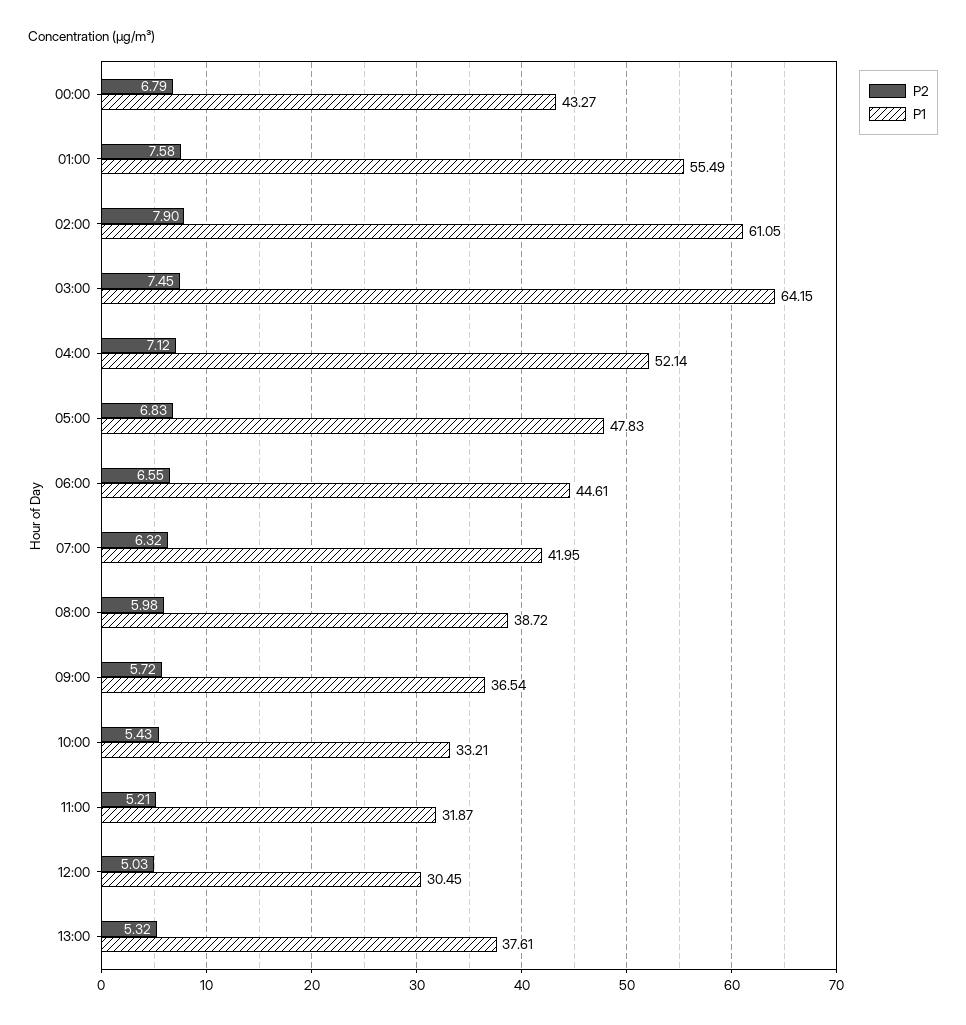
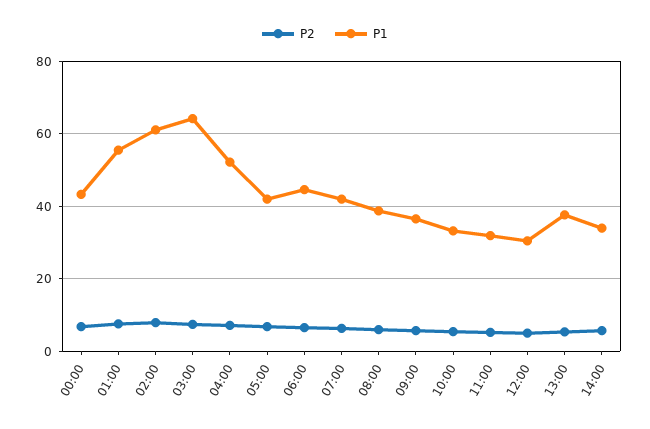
P1, 05:00: 47.83 -> 42
P2, 14:00: none -> 6
P1, 14:00: none -> 34

